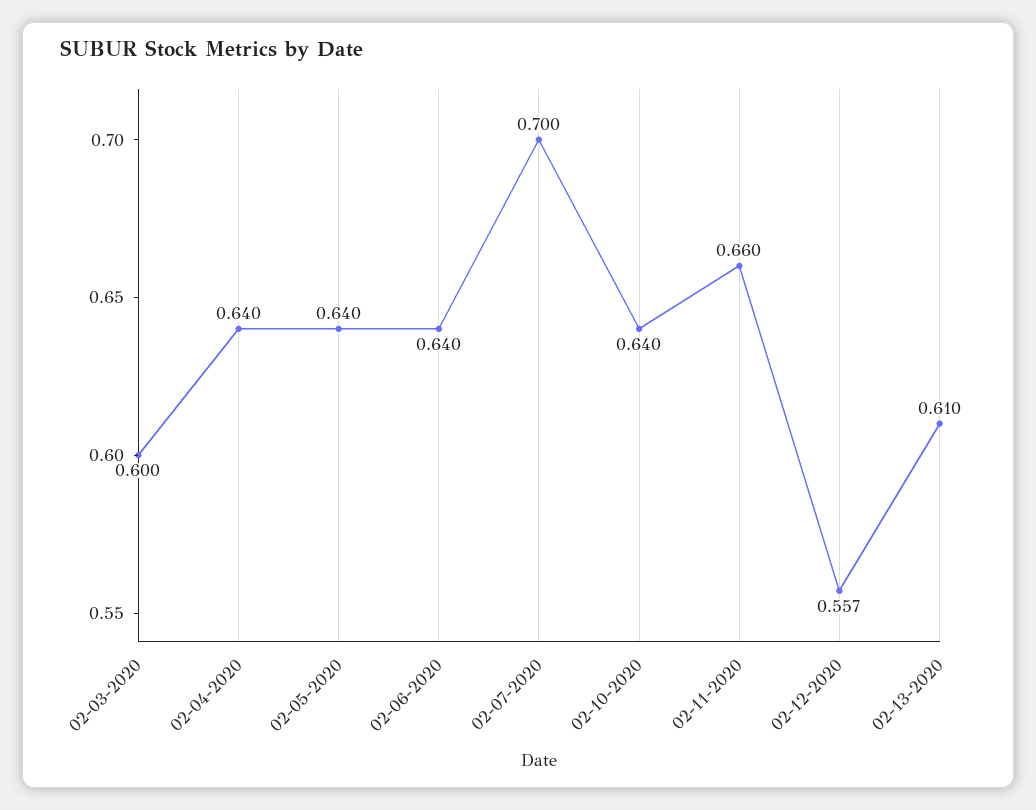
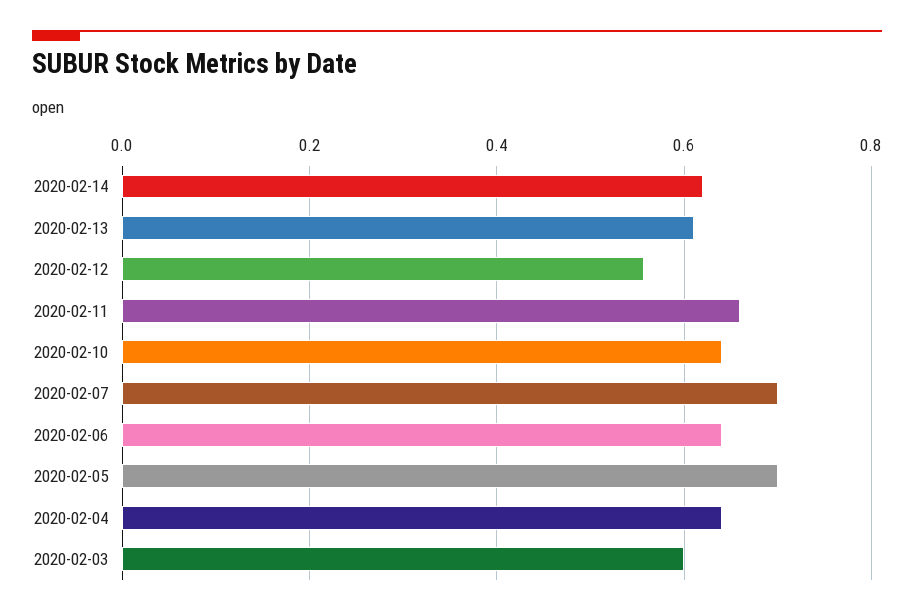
02-05-2020: 0.64 -> 0.7
2020-02-14: none -> 0.62

